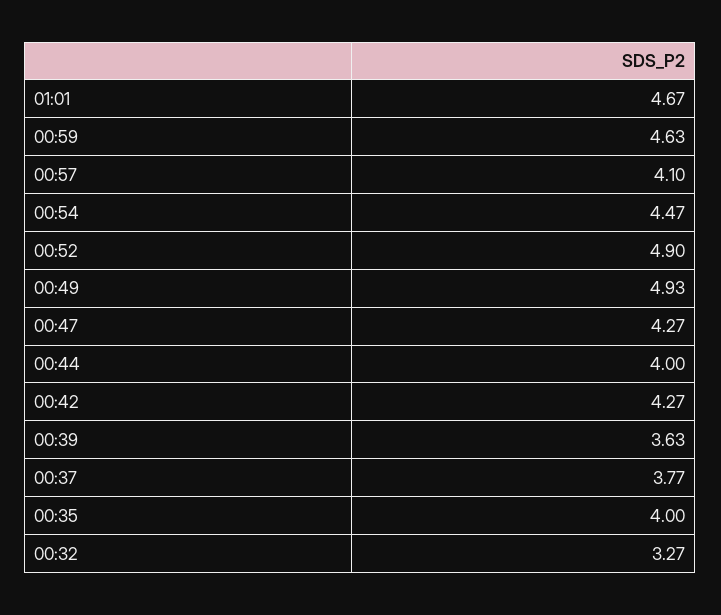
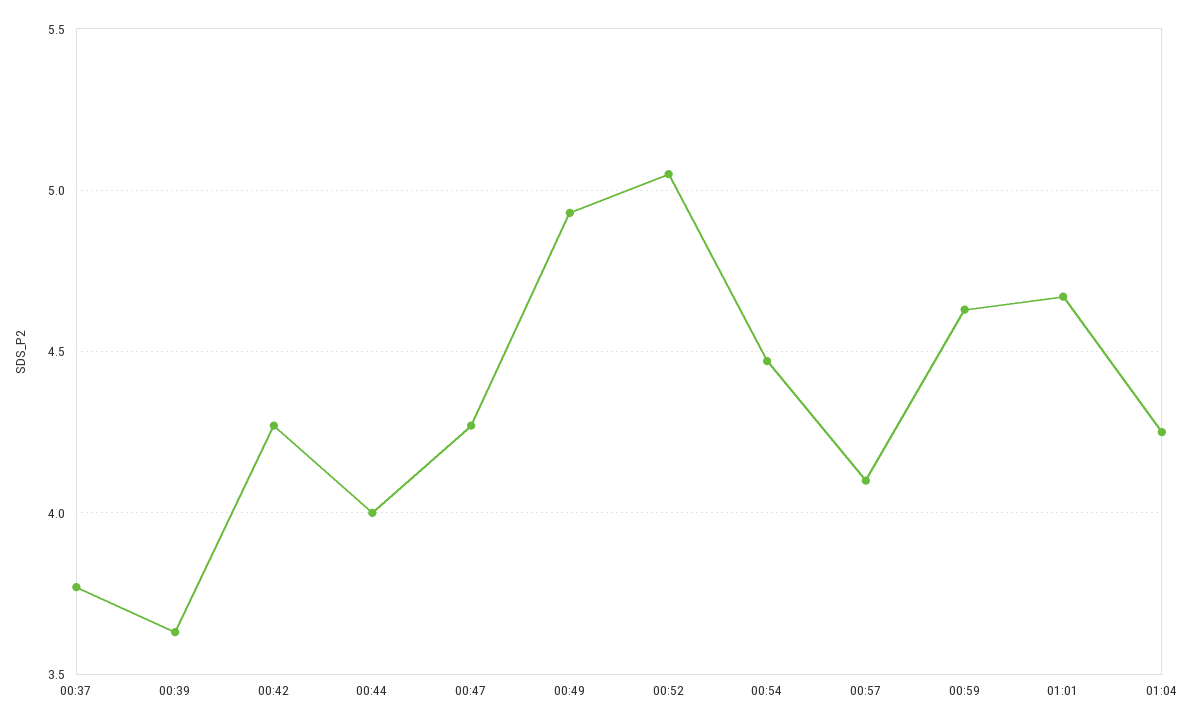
00:52: 4.9 -> 5.05
00:35: 4 -> none
00:32: 3.27 -> none
01:04: none -> 4.25

